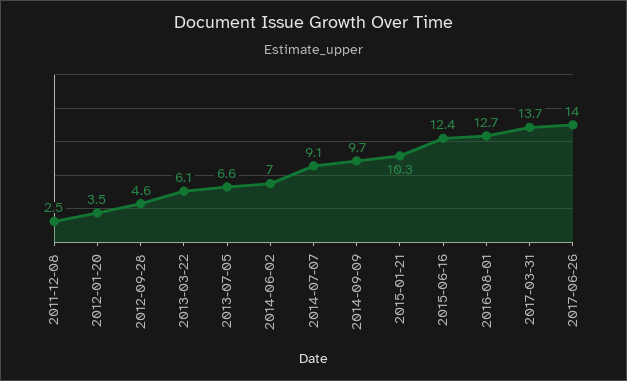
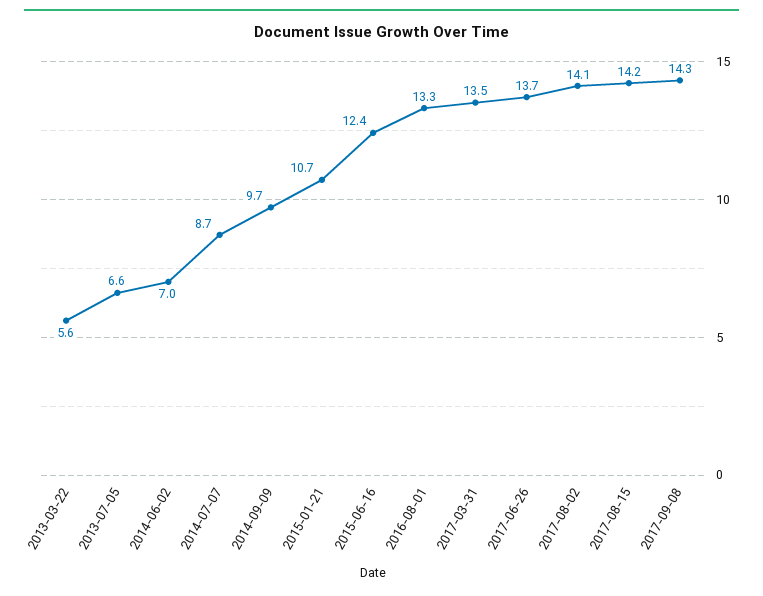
2011-12-08: 2.5 -> none
2012-01-20: 3.5 -> none
2012-09-28: 4.6 -> none
2013-03-22: 6.1 -> 5.6
2014-07-07: 9.1 -> 8.7
2015-01-21: 10.3 -> 10.7
2016-08-01: 12.7 -> 13.3
2017-03-31: 13.7 -> 13.5
2017-06-26: 14 -> 13.7
2017-08-02: none -> 14.1
2017-08-15: none -> 14.2
2017-09-08: none -> 14.3

